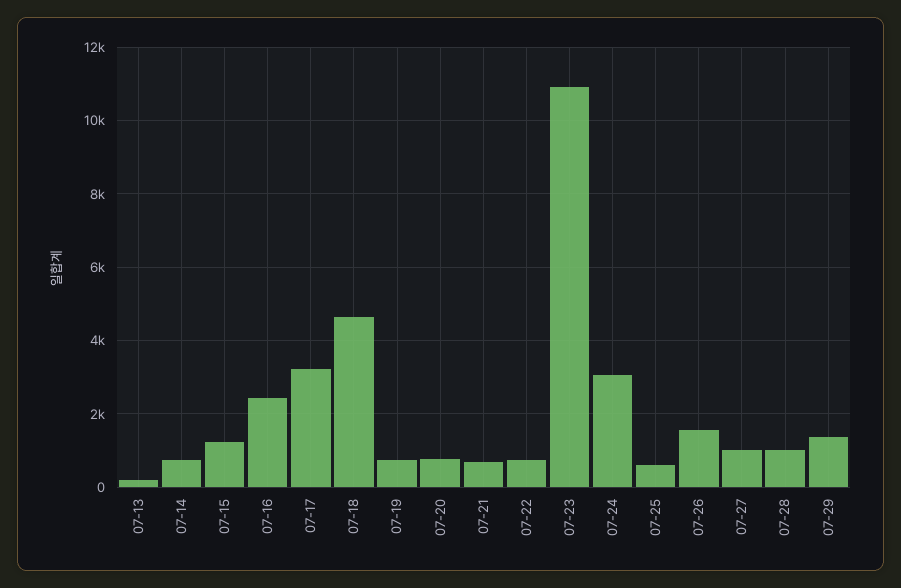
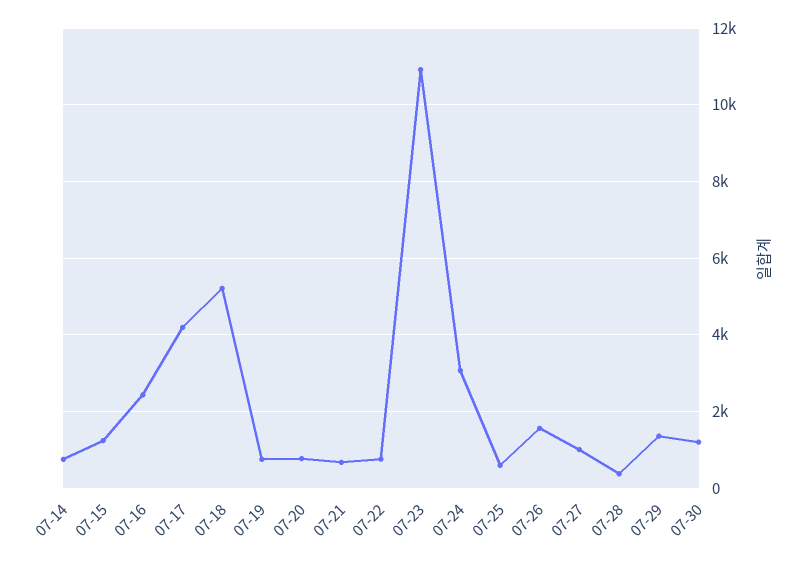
07-13: 200 -> none
07-17: 3200 -> 4200
07-18: 4600 -> 5200
07-28: 1000 -> 400
07-30: none -> 1200

